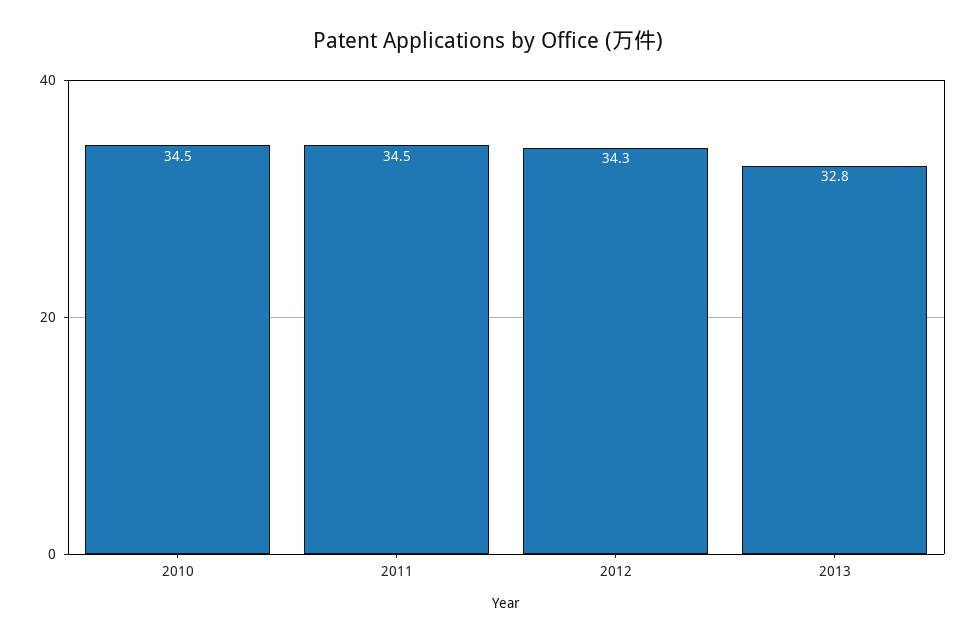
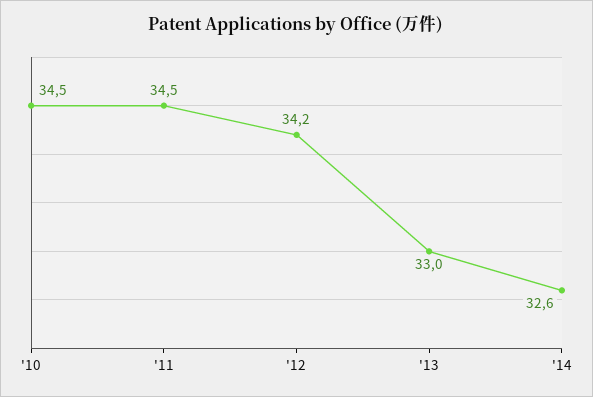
2012: 34.3 -> 34.2
2013: 32.8 -> 33
'14: none -> 32.6

